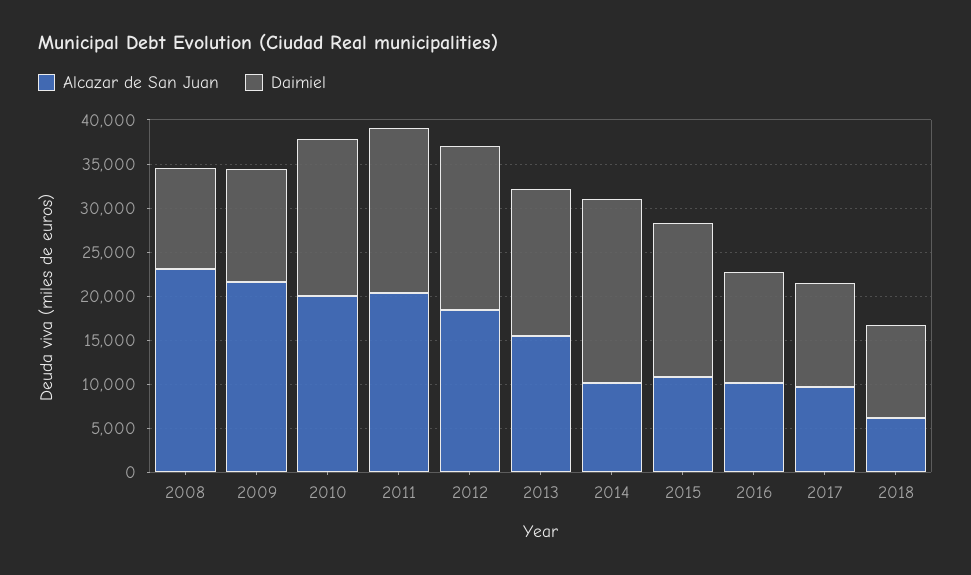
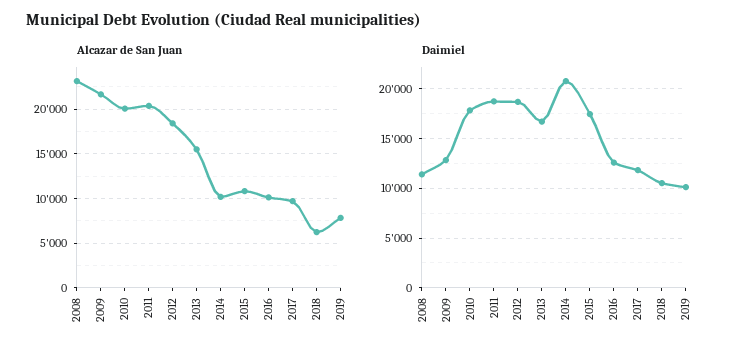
Alcazar de San Juan, 2019: none -> 8000
Daimiel, 2019: none -> 10000

